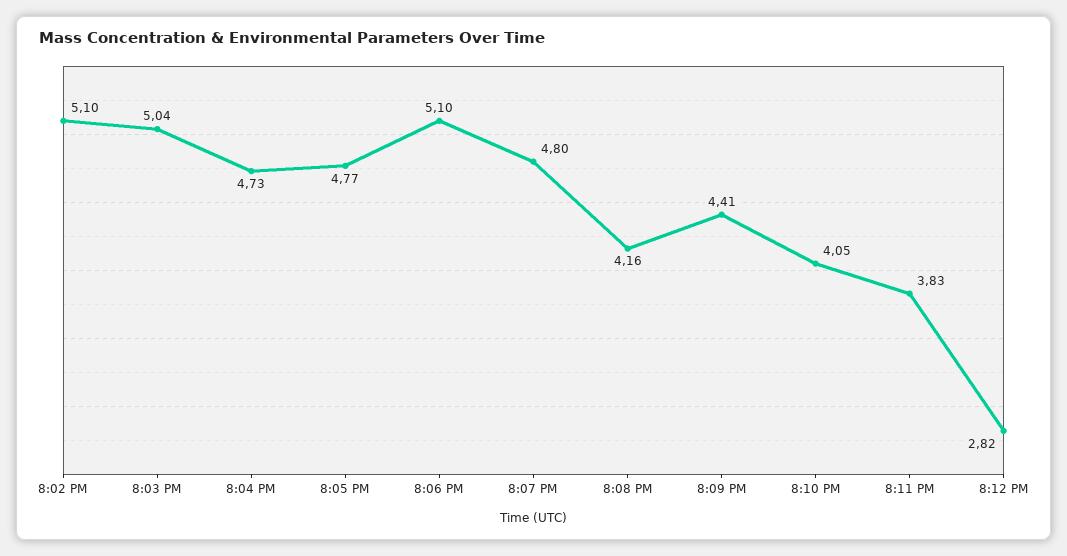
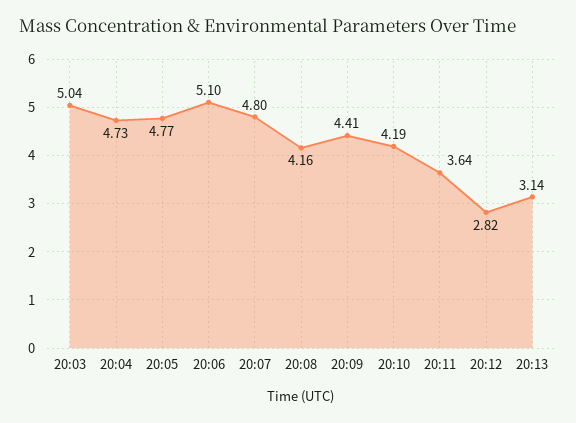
8:02 PM: 5.1 -> none
8:10 PM: 4.05 -> 4.19
8:11 PM: 3.83 -> 3.64
20:13: none -> 3.14

